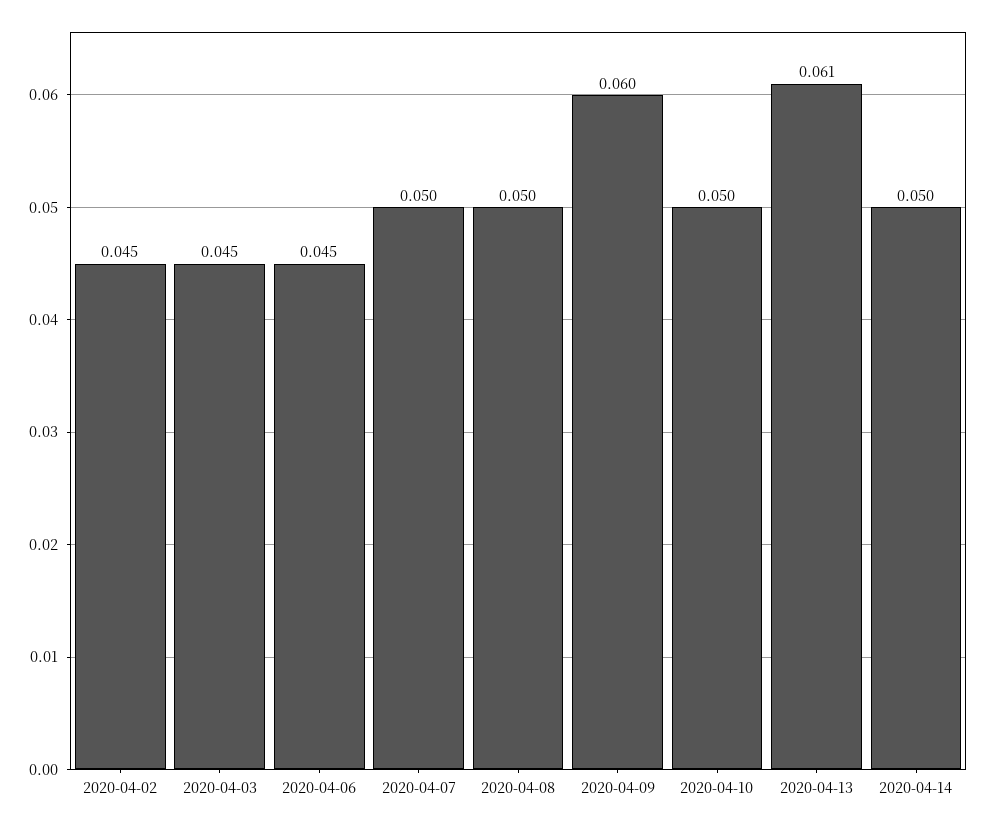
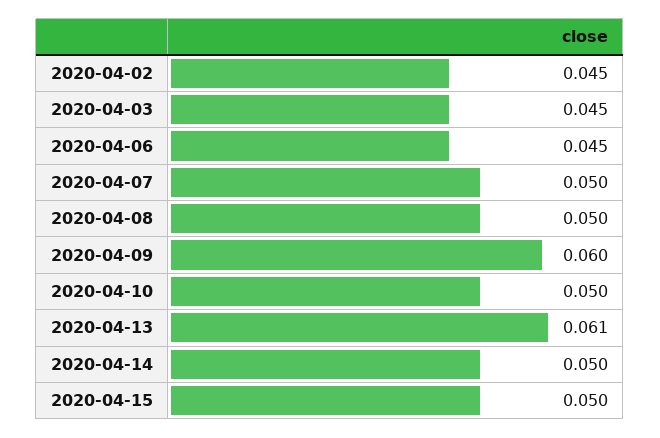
2020-04-15: none -> 0.05

